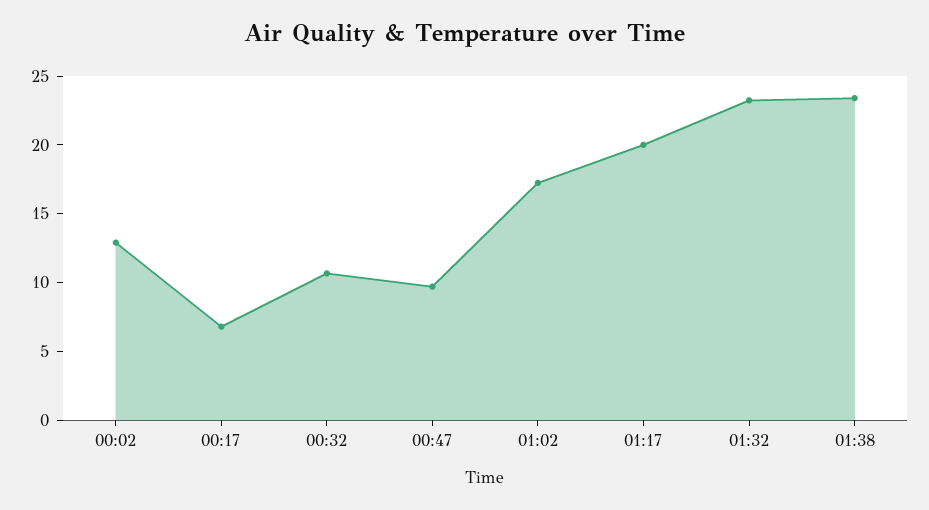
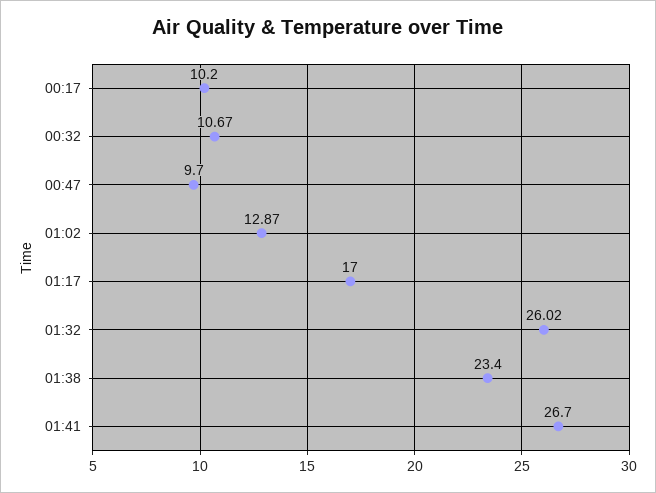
00:02: 13 -> none
00:17: 7 -> 10.2
01:02: 17 -> 12.87
01:17: 20 -> 17
01:32: 23 -> 26.02
01:41: none -> 26.7

